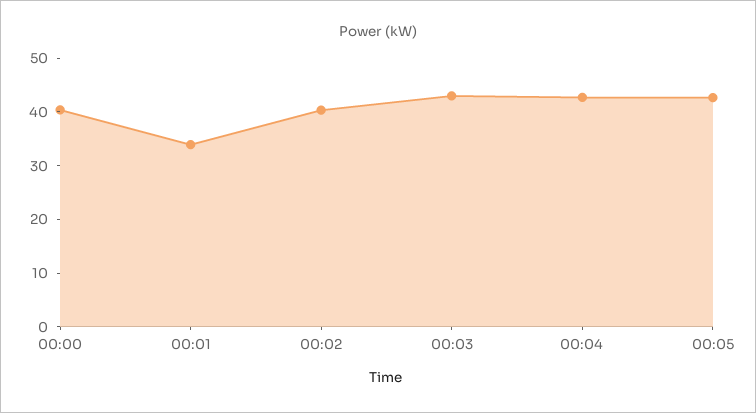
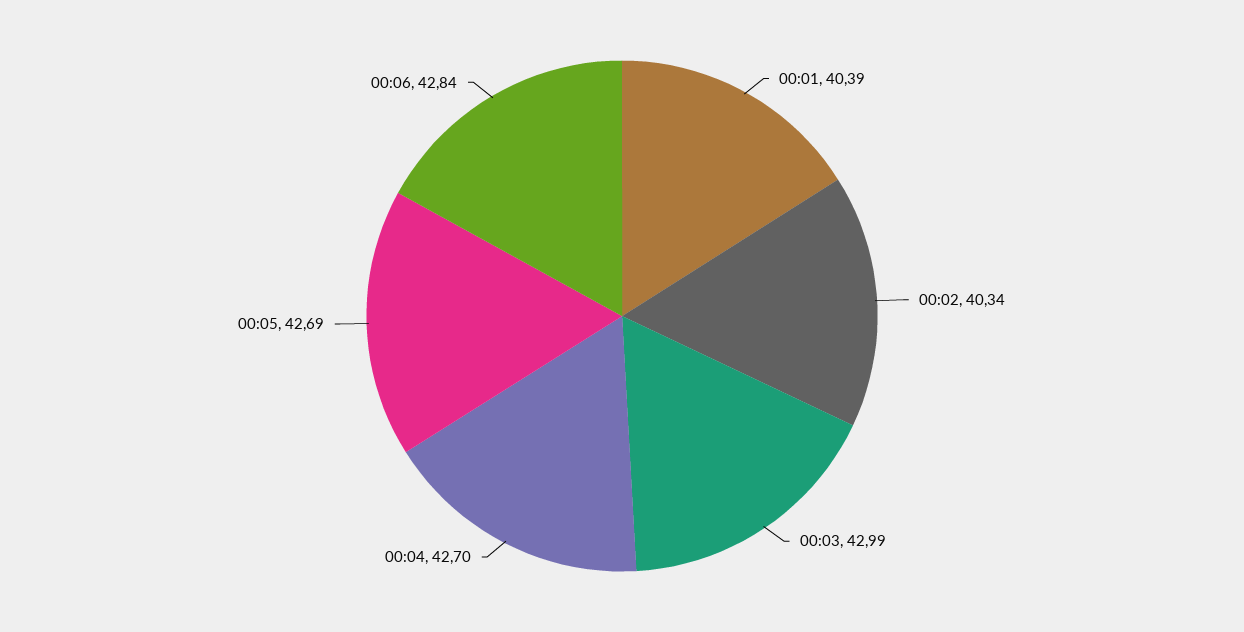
00:00: 40 -> none
00:01: 34 -> 40.39
00:06: none -> 42.84

